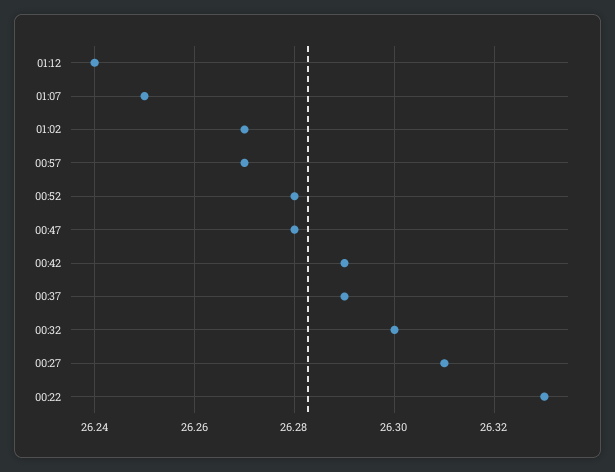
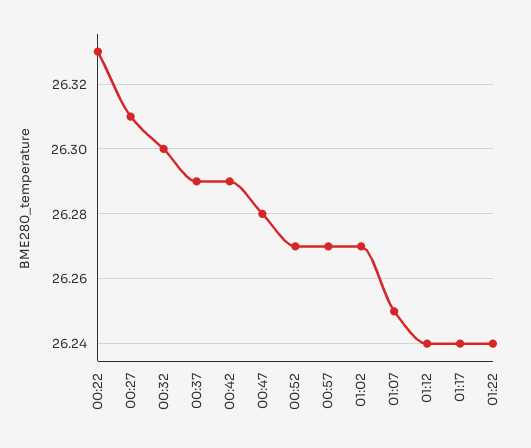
00:52: 26.28 -> 26.27
01:17: none -> 26.24
01:22: none -> 26.24

